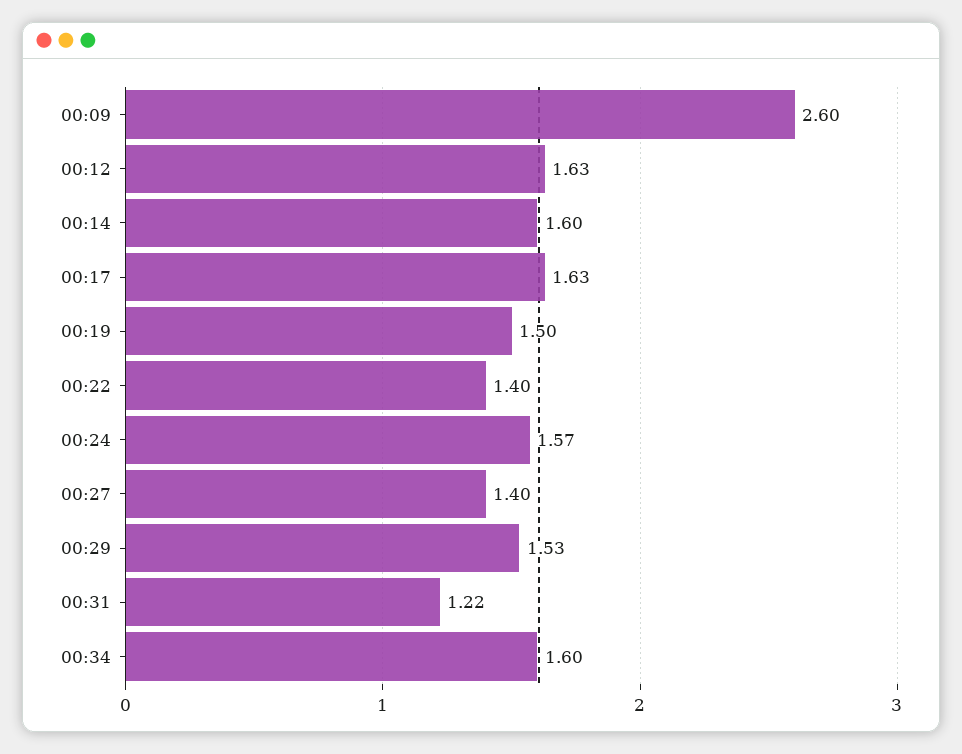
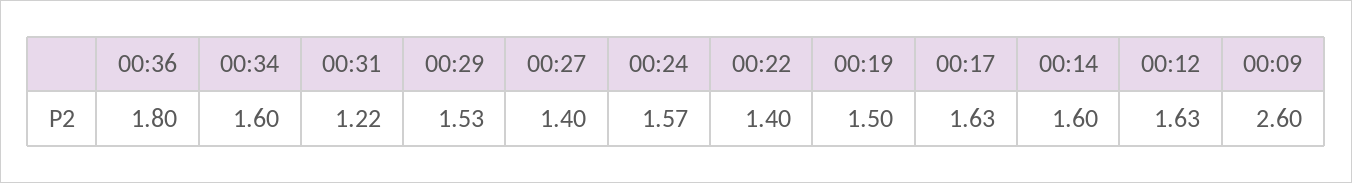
00:36: none -> 1.8

